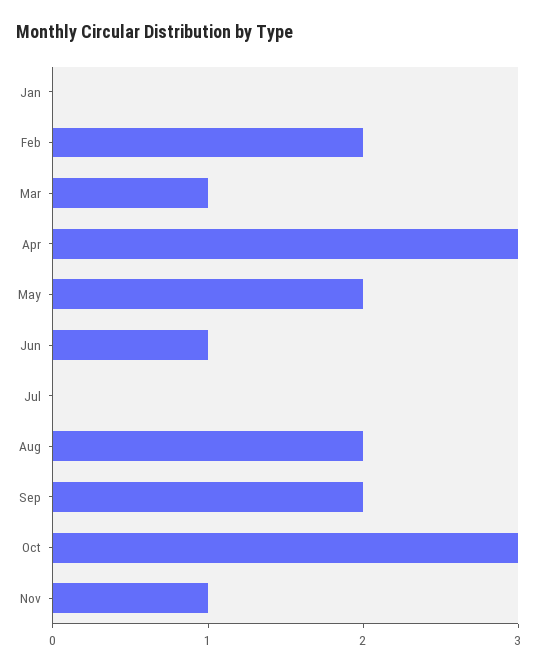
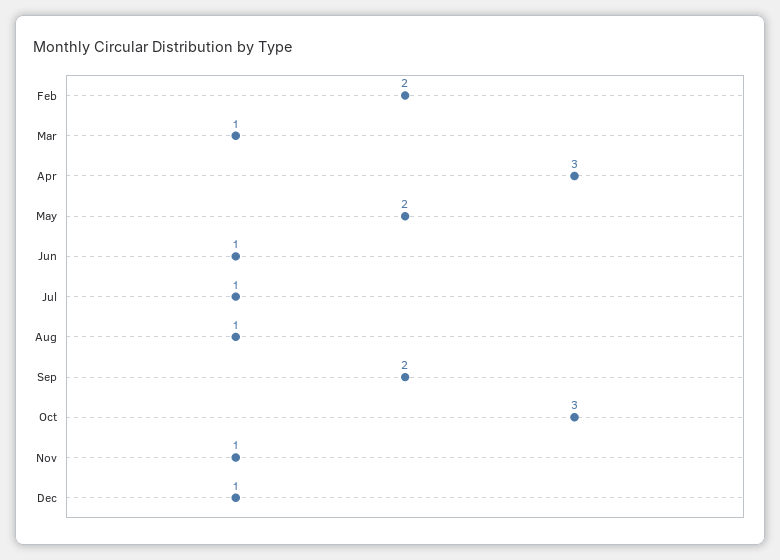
Jan: 0 -> none
Jul: 0 -> 1
Aug: 2 -> 1
Dec: none -> 1

